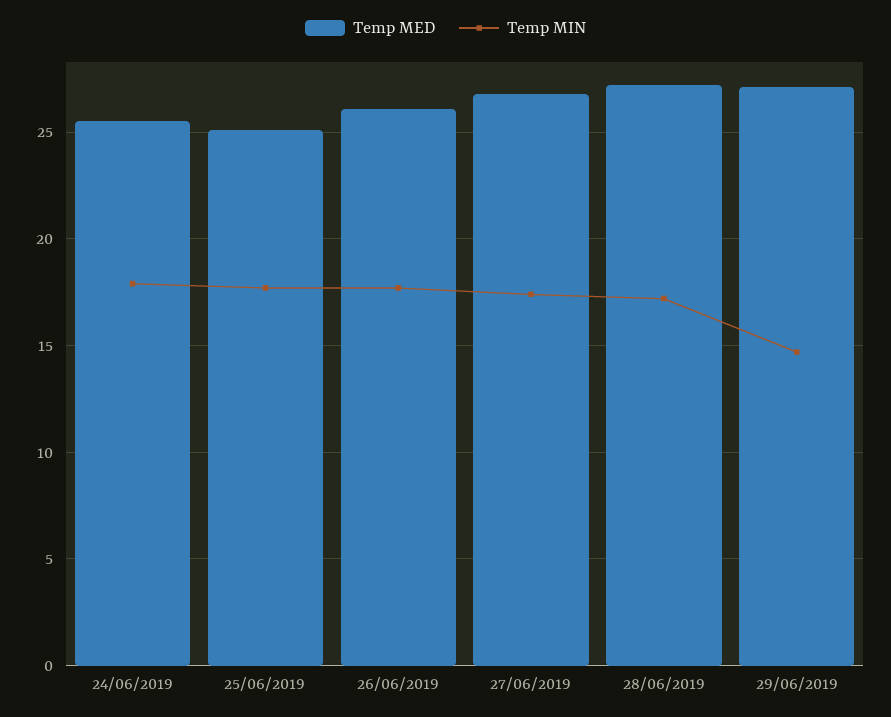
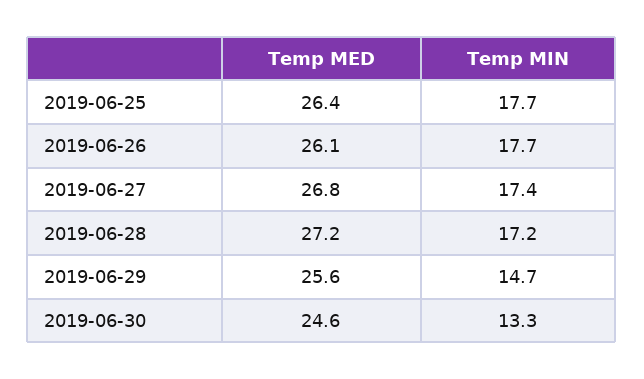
Temp MED, 24/06/2019: 25.5 -> none
Temp MIN, 24/06/2019: 18 -> none
Temp MED, 25/06/2019: 25 -> 26.4
Temp MED, 29/06/2019: 27 -> 25.6
Temp MED, 2019-06-30: none -> 24.6
Temp MIN, 2019-06-30: none -> 13.3

